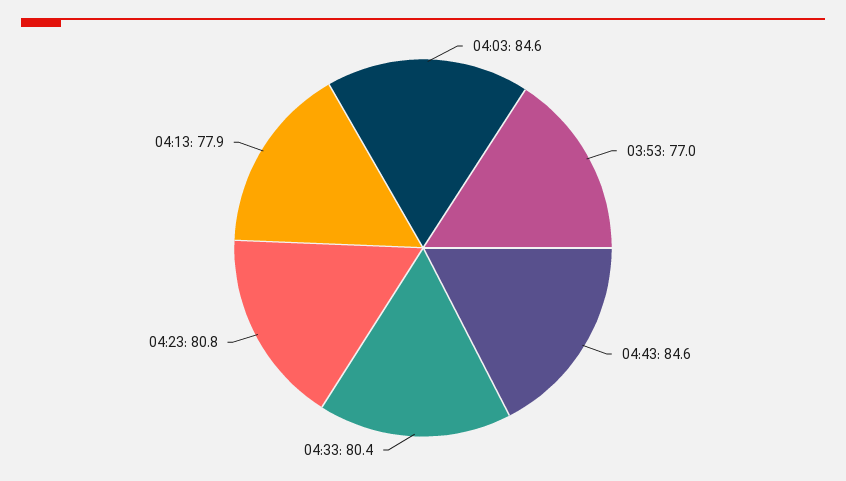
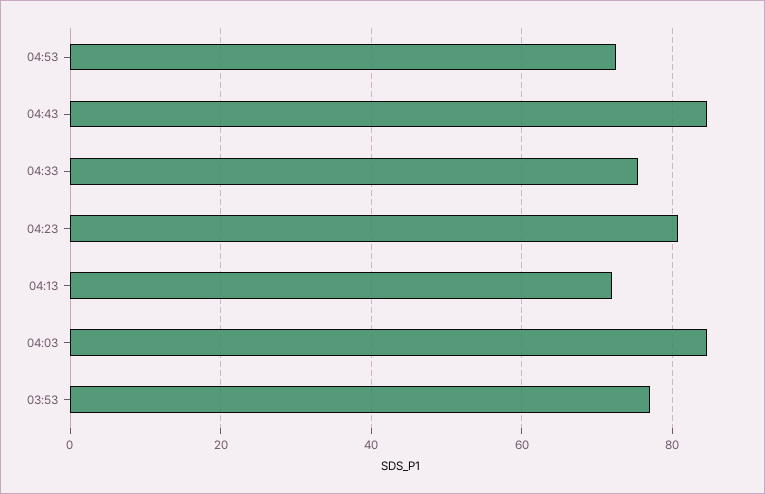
04:33: 80.4 -> 76
04:13: 77.9 -> 72
04:53: none -> 72

